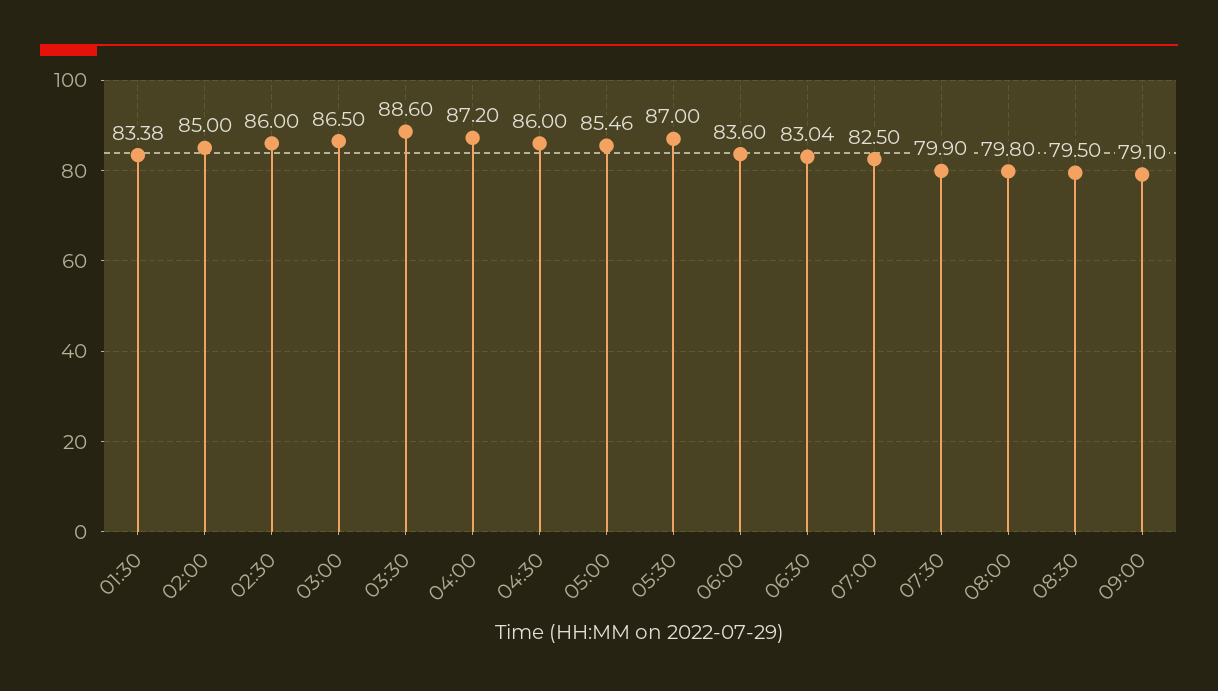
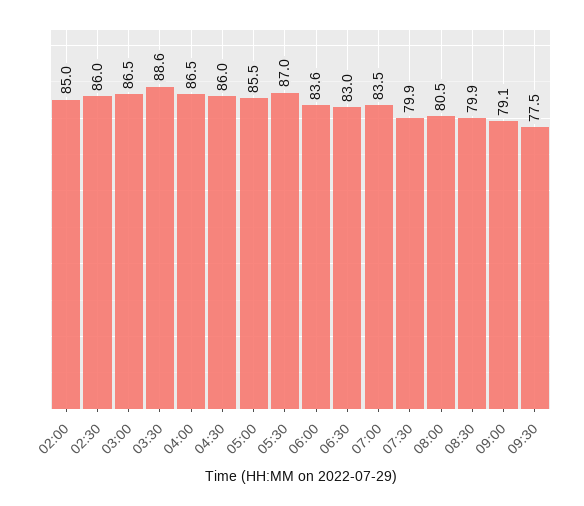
01:30: 83.38 -> none
04:00: 87.2 -> 86.5
07:00: 82.5 -> 83.5
08:00: 79.8 -> 80.5
08:30: 79.5 -> 79.9
09:30: none -> 77.5

